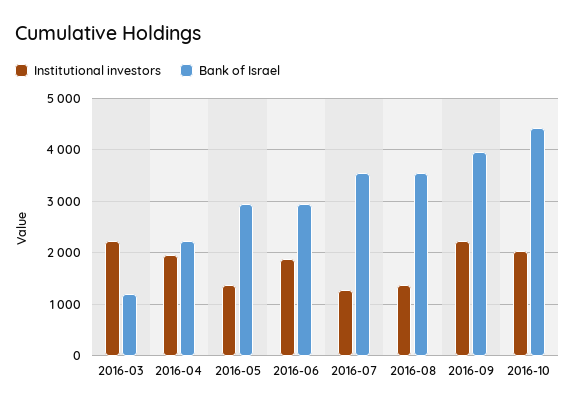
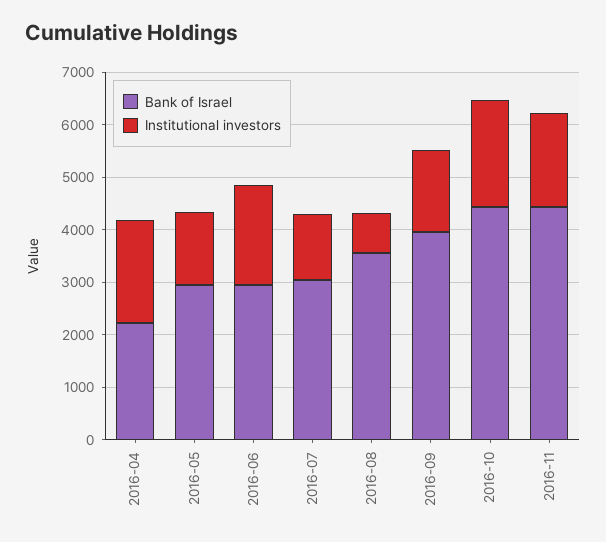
Institutional investors, 2016-03: 2200 -> none
Bank of Israel, 2016-03: 1200 -> none
Bank of Israel, 2016-07: 3600 -> 3000
Institutional investors, 2016-08: 1400 -> 800
Institutional investors, 2016-09: 2200 -> 1600
Bank of Israel, 2016-11: none -> 4400
Institutional investors, 2016-11: none -> 1800

